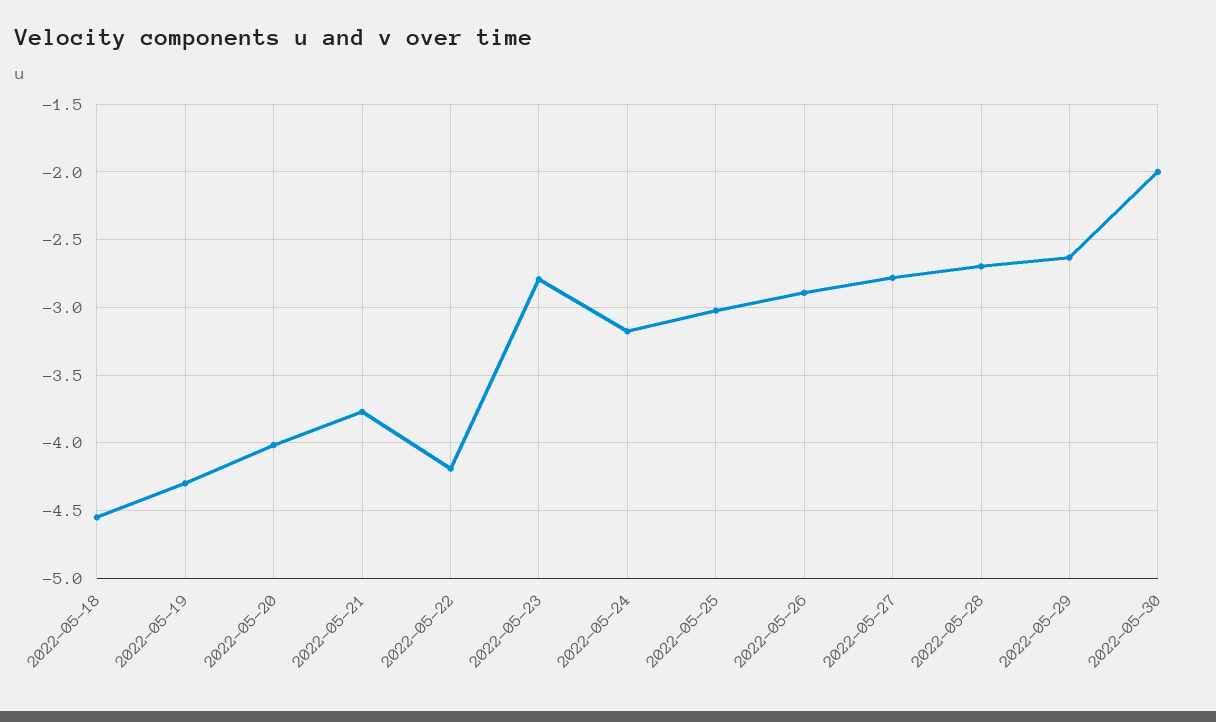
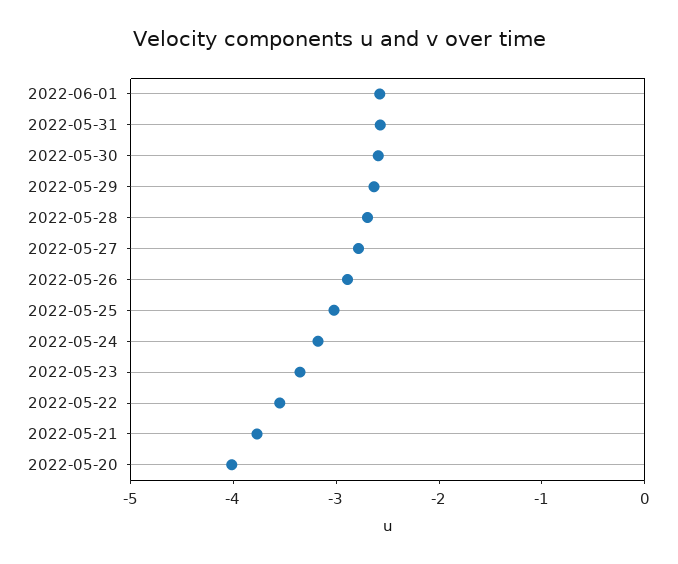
2022-05-18: -4.55 -> none
2022-05-19: -4.3 -> none
2022-05-22: -4.2 -> -3.6
2022-05-23: -2.8 -> -3.4
2022-05-30: -2 -> -2.6
2022-06-01: none -> -2.6
2022-05-31: none -> -2.6

